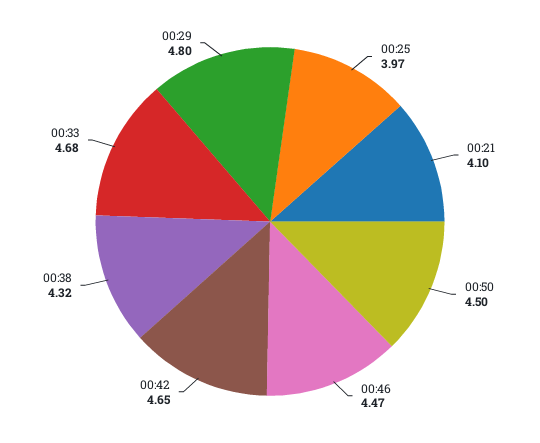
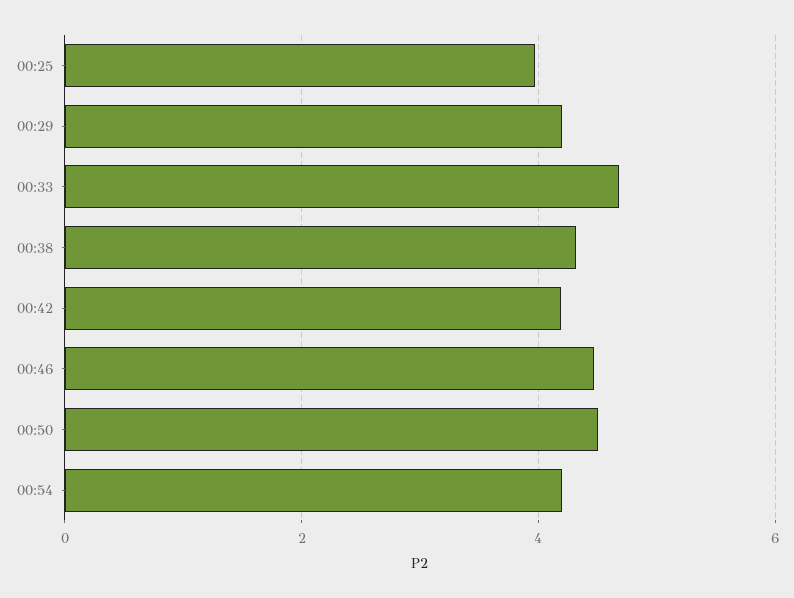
00:21: 4.1 -> none
00:42: 4.65 -> 4.2
00:29: 4.8 -> 4.2
00:54: none -> 4.2

